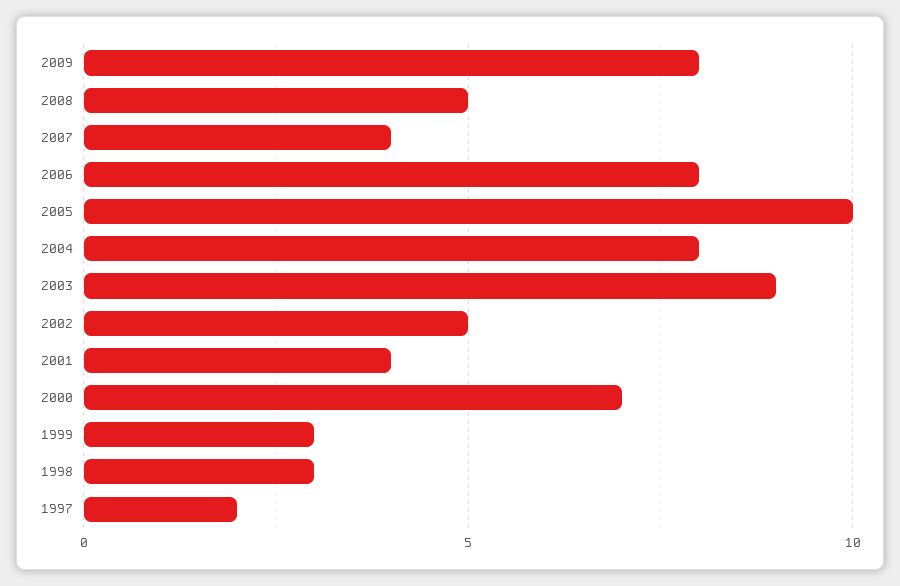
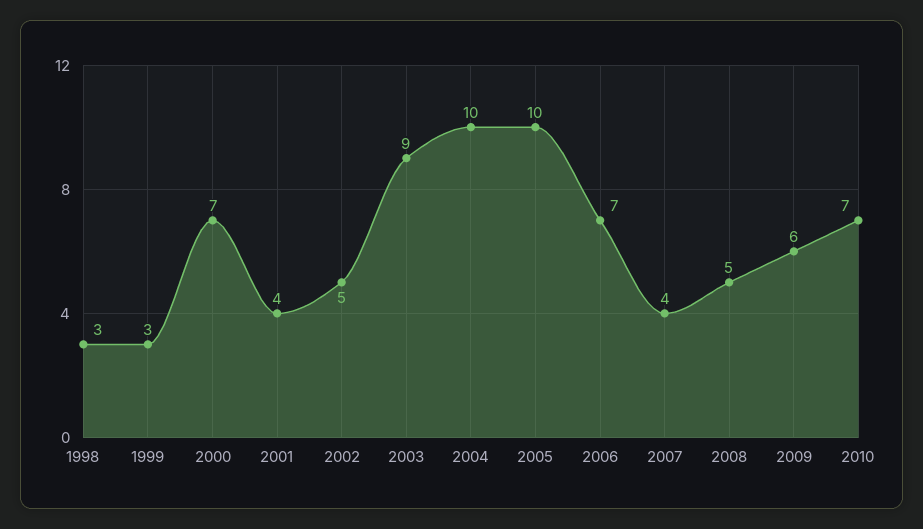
2009: 8 -> 6
2006: 8 -> 7
2004: 8 -> 10
1997: 2 -> none
2010: none -> 7

